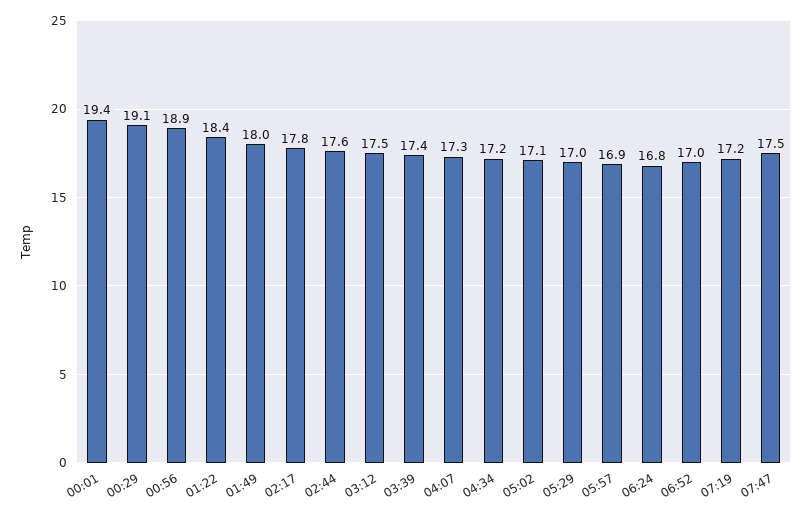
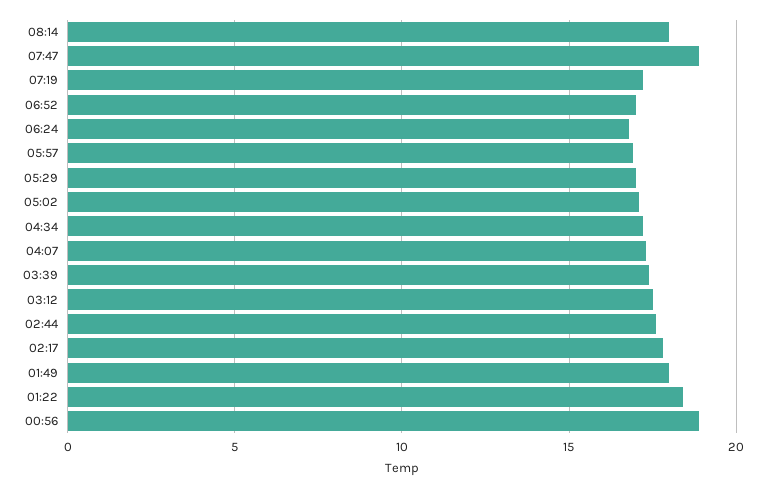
00:01: 19.4 -> none
00:29: 19.1 -> none
07:47: 17.5 -> 19
08:14: none -> 18

